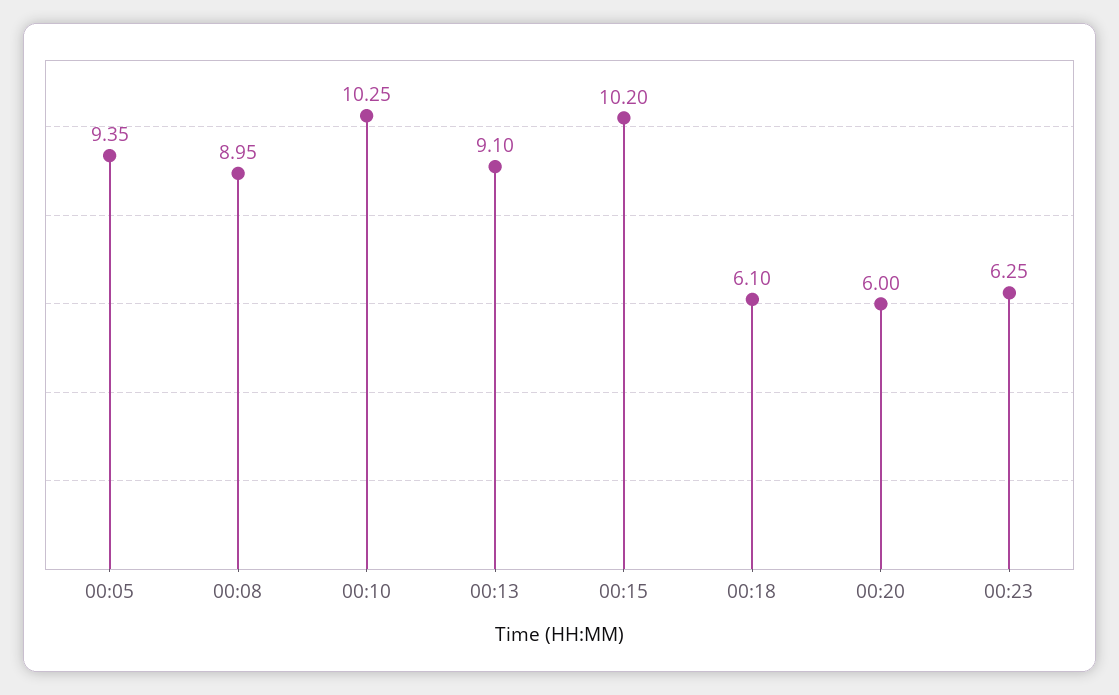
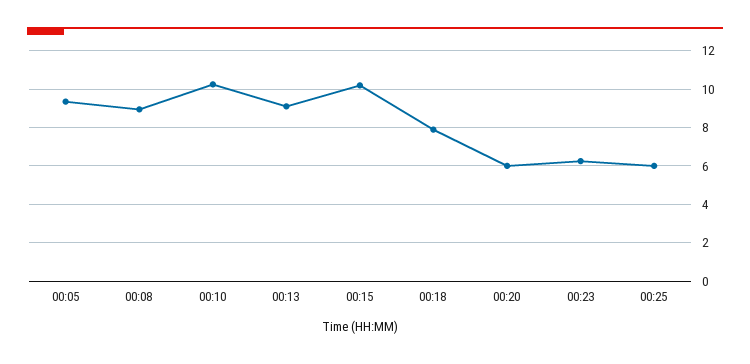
00:18: 6.1 -> 8
00:25: none -> 6

